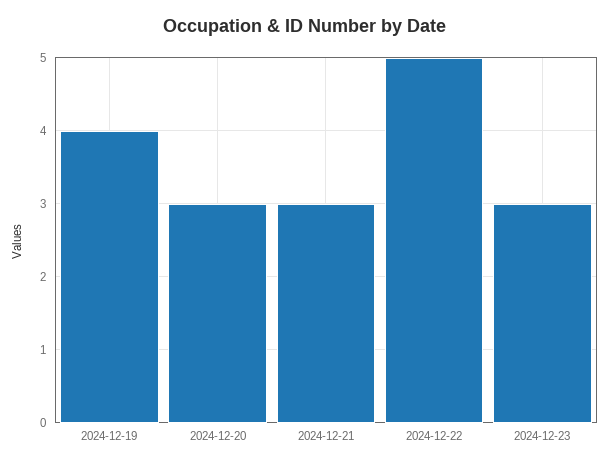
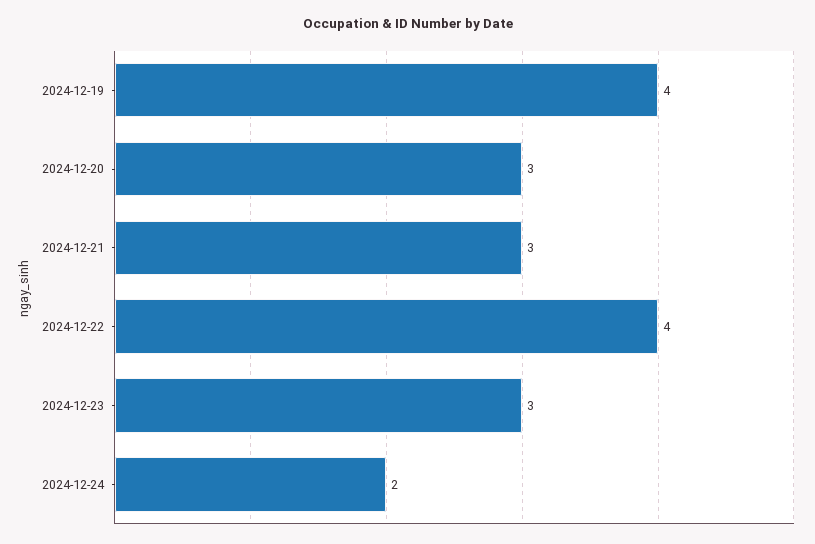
2024-12-22: 5 -> 4
2024-12-24: none -> 2

